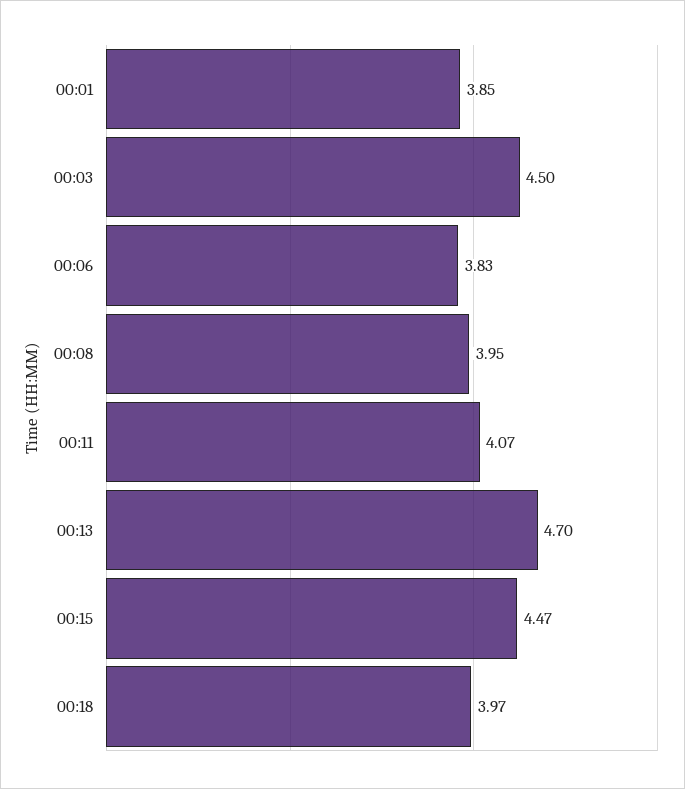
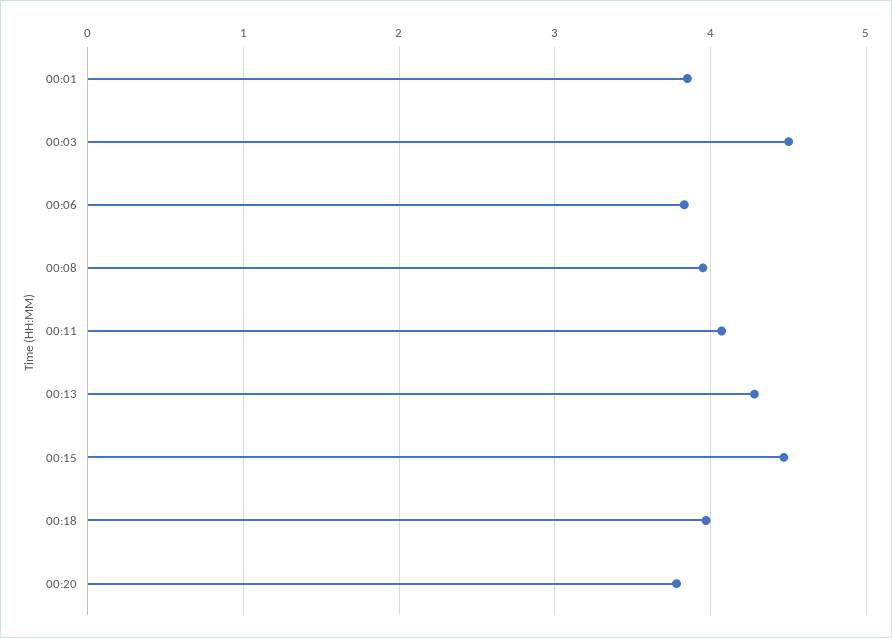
00:13: 4.7 -> 4.3
00:20: none -> 3.8

